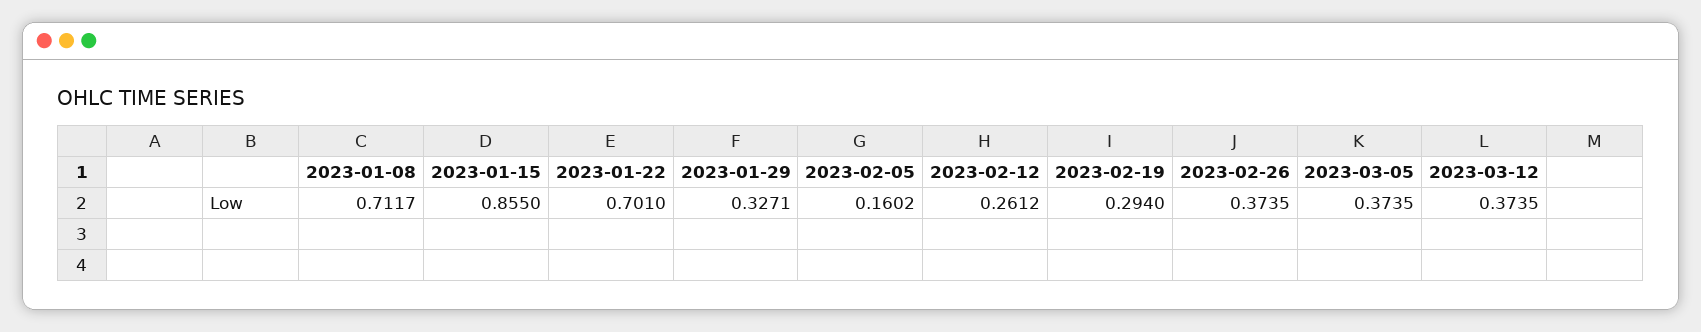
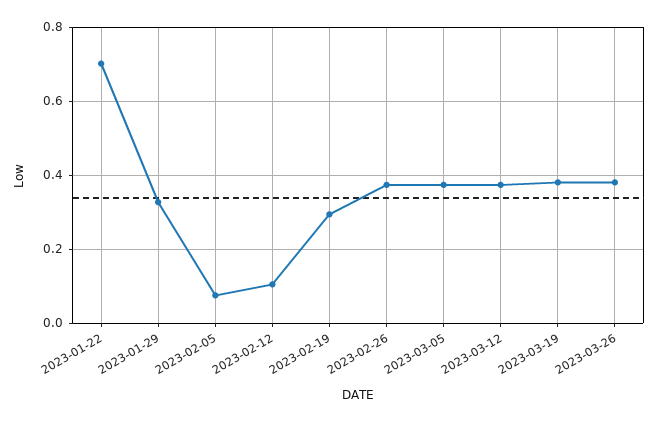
2023-01-08: 0.7117 -> none
2023-01-15: 0.855 -> none
2023-02-05: 0.1602 -> 0.08
2023-02-12: 0.2612 -> 0.1
2023-03-19: none -> 0.38
2023-03-26: none -> 0.38

